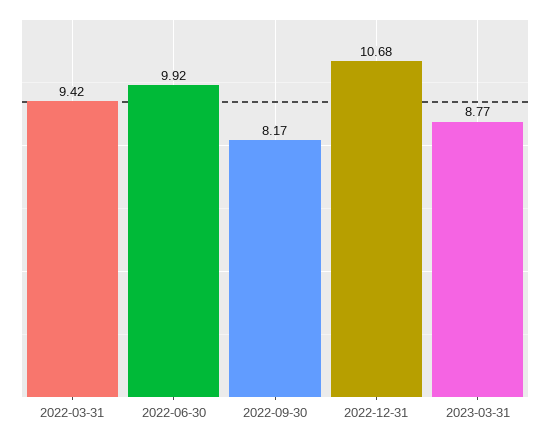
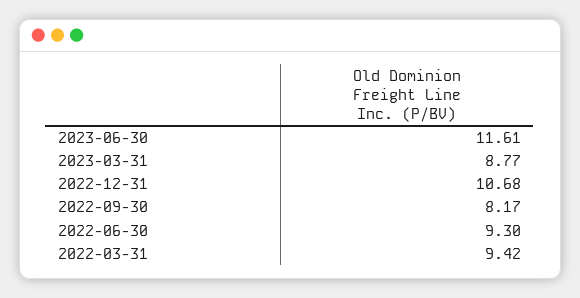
2022-06-30: 9.92 -> 9.3
2023-06-30: none -> 11.61

